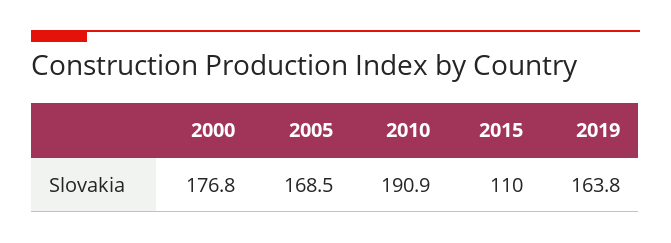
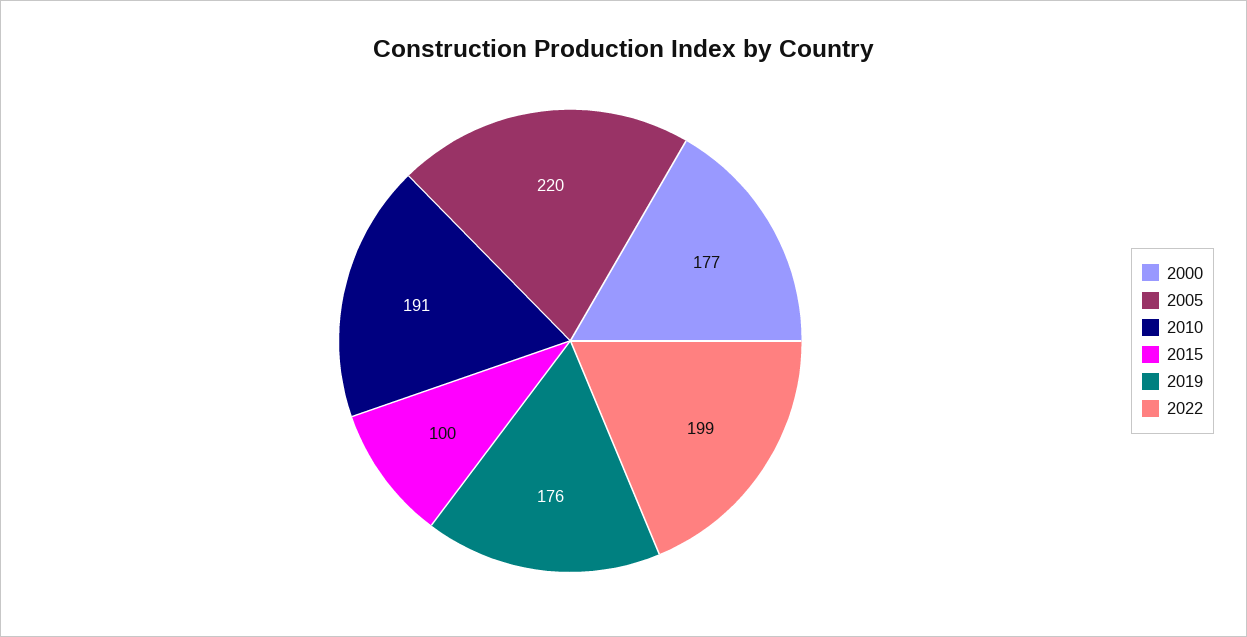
2005: 168.5 -> 220
2015: 110 -> 100
2019: 163.8 -> 176
2022: none -> 199

